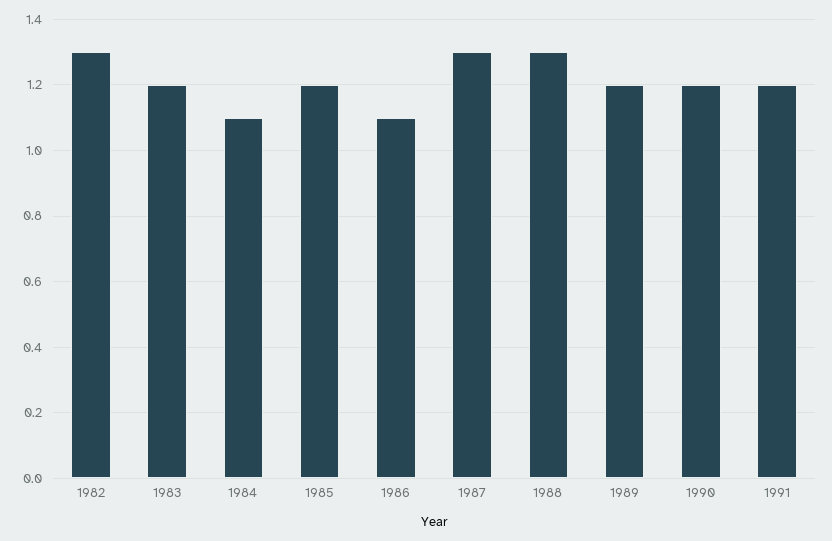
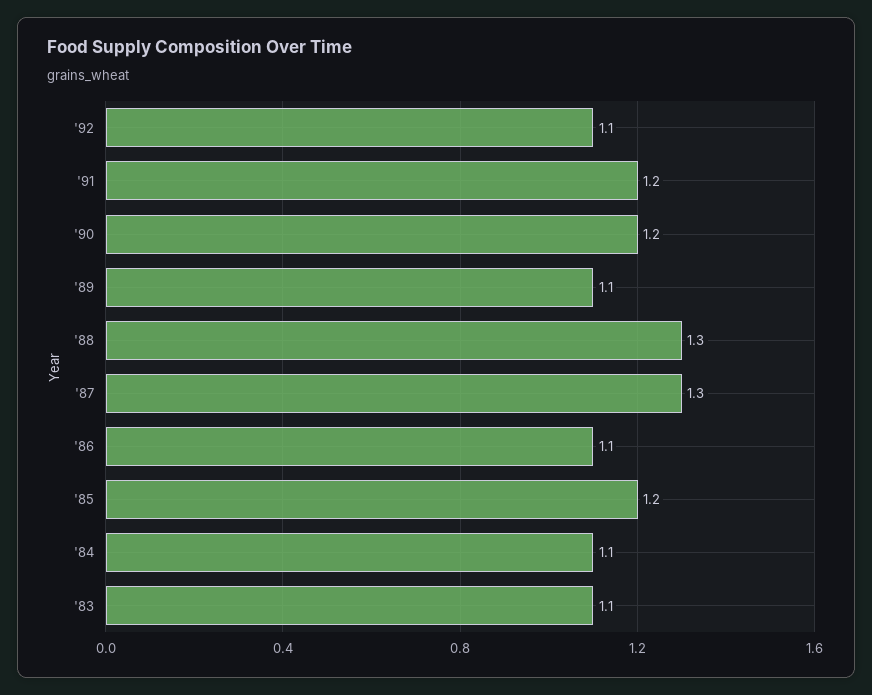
1982: 1.3 -> none
1983: 1.2 -> 1.1
1989: 1.2 -> 1.1
'92: none -> 1.1

